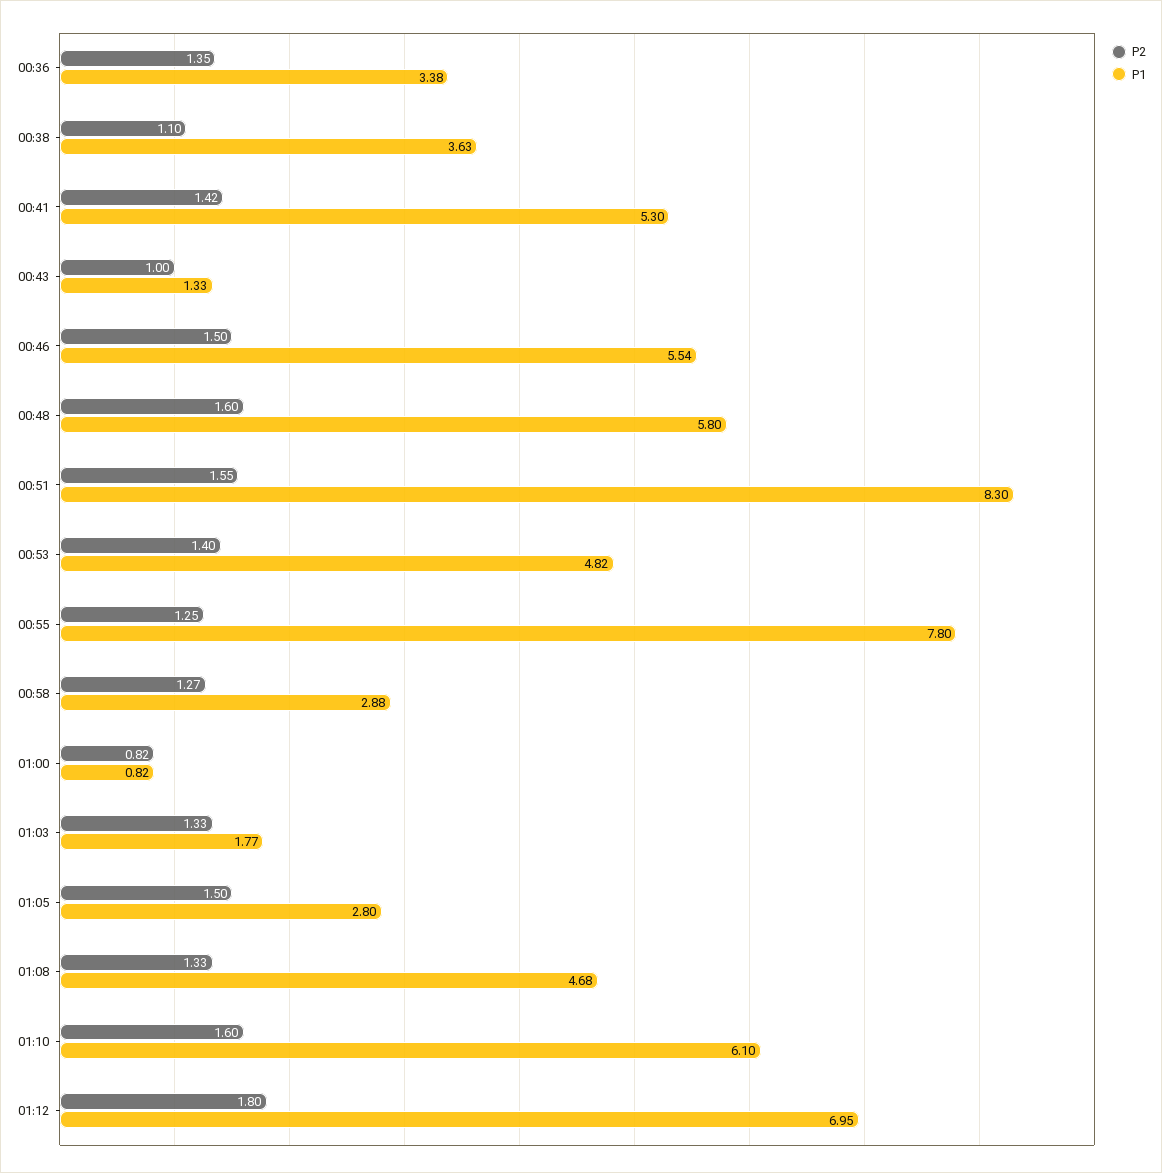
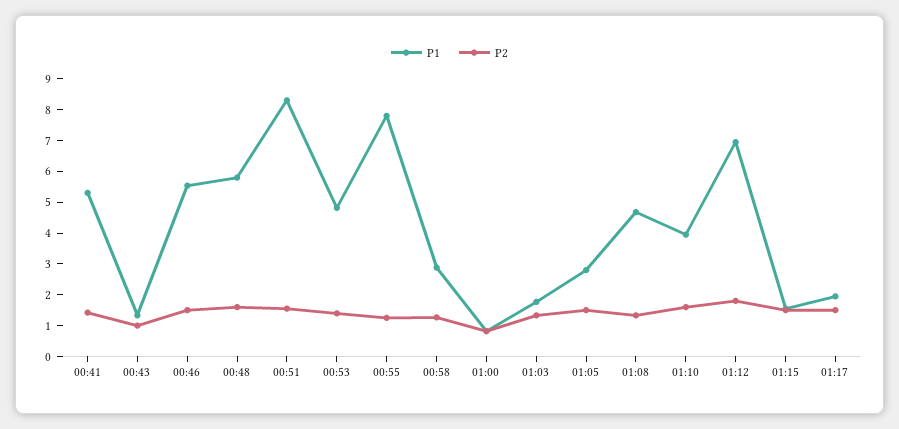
P2, 00:36: 1.35 -> none
P1, 00:36: 3.38 -> none
P2, 00:38: 1.1 -> none
P1, 00:38: 3.63 -> none
P1, 01:10: 6.1 -> 4
P1, 01:15: none -> 1.5
P2, 01:15: none -> 1.5
P1, 01:17: none -> 2
P2, 01:17: none -> 1.5

